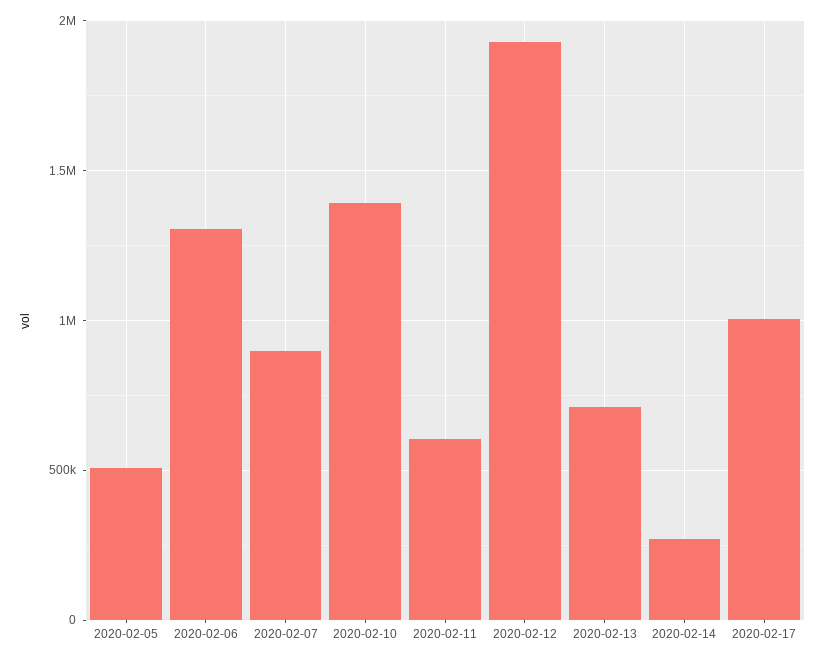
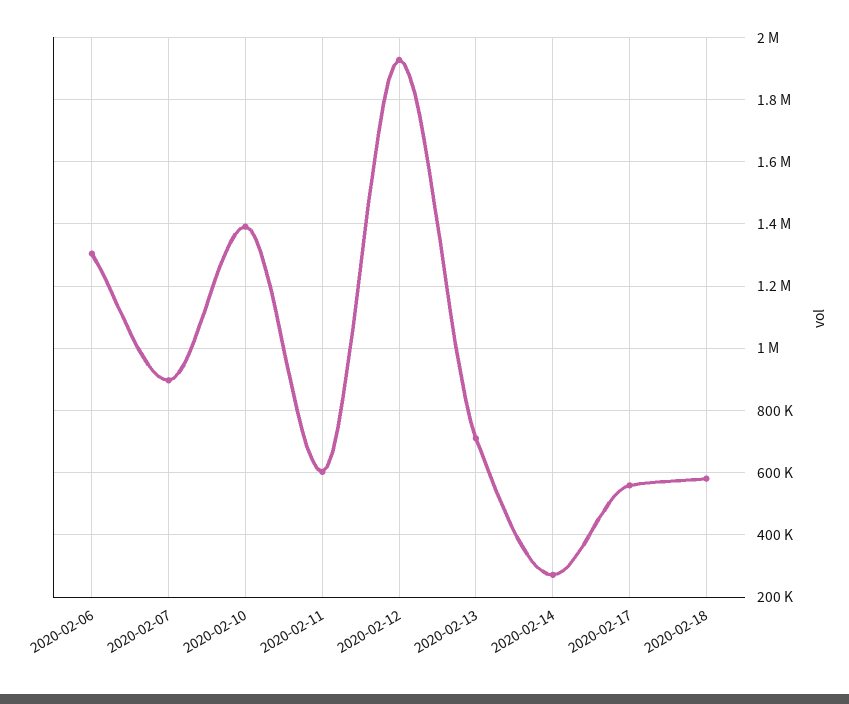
2020-02-05: 500000 -> none
2020-02-17: 1000000 -> 560000
2020-02-18: none -> 580000

